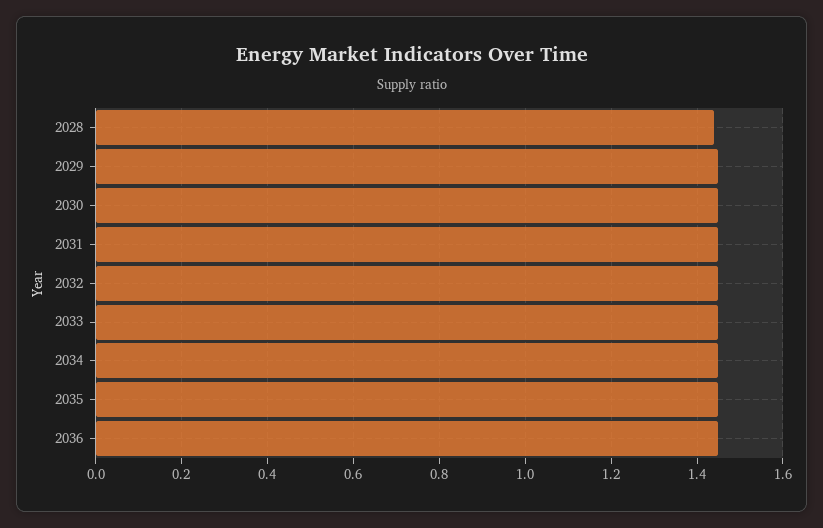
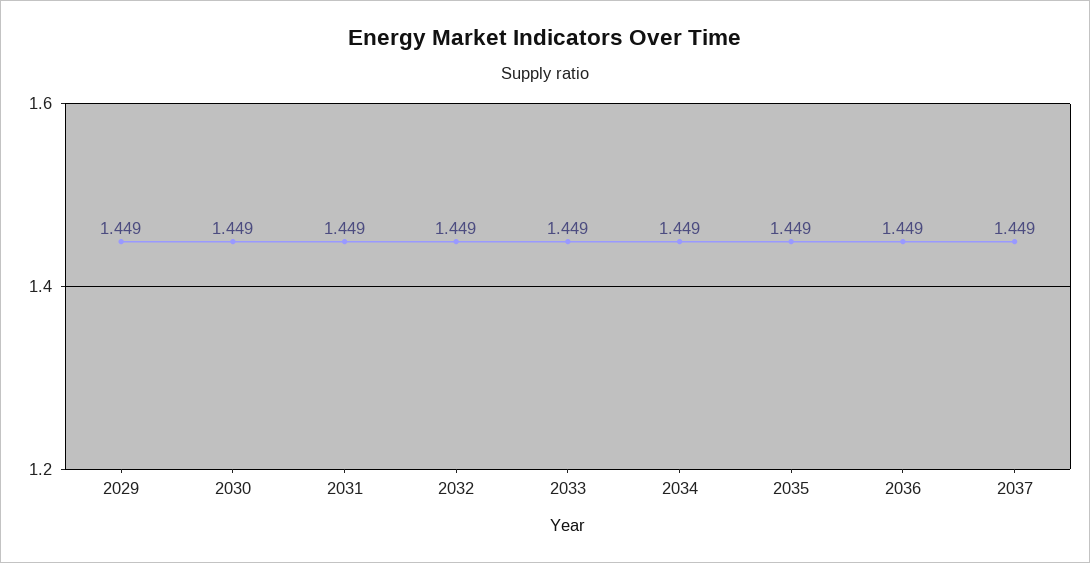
2028: 1.44 -> none
2037: none -> 1.449

